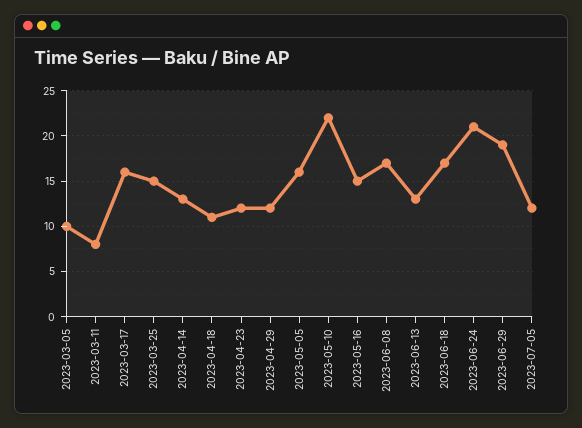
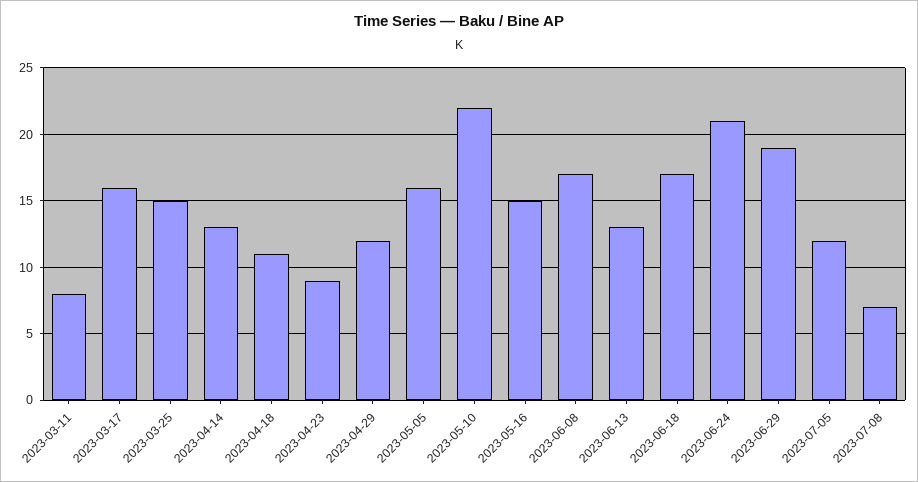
2023-03-05: 10 -> none
2023-04-23: 12 -> 9
2023-07-08: none -> 7

